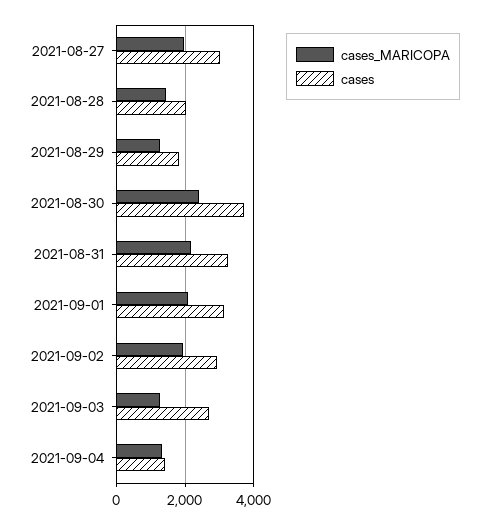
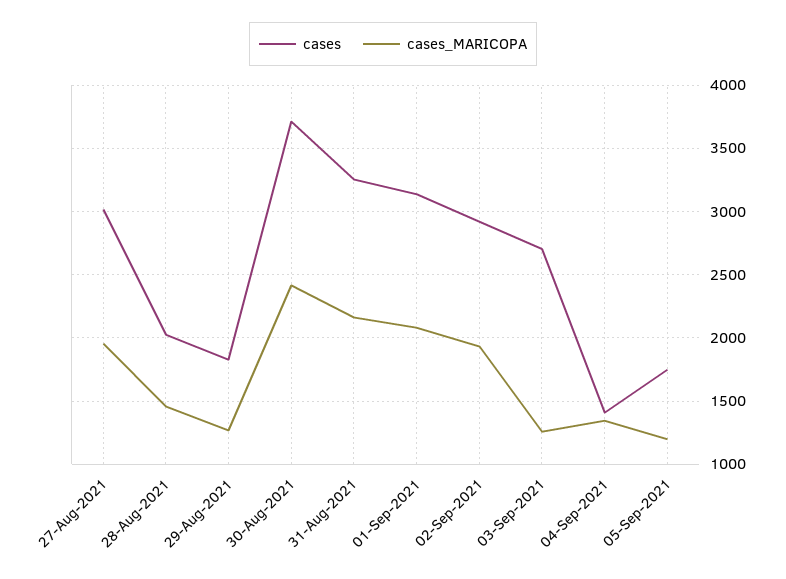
cases, 05-Sep-2021: none -> 1750
cases_MARICOPA, 05-Sep-2021: none -> 1200

